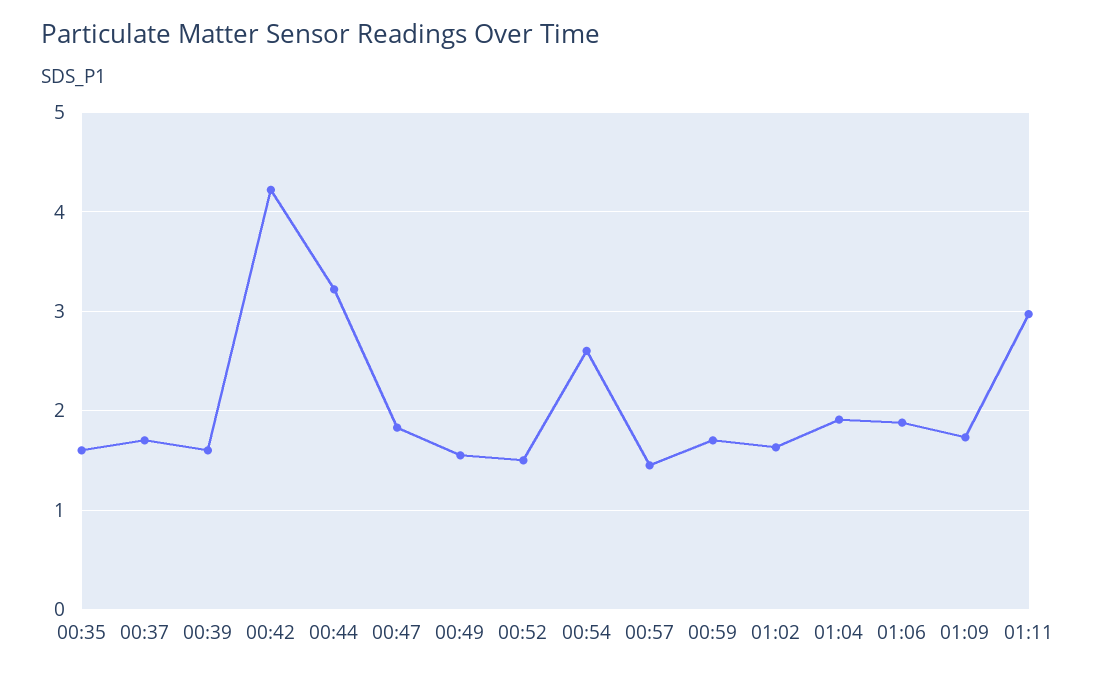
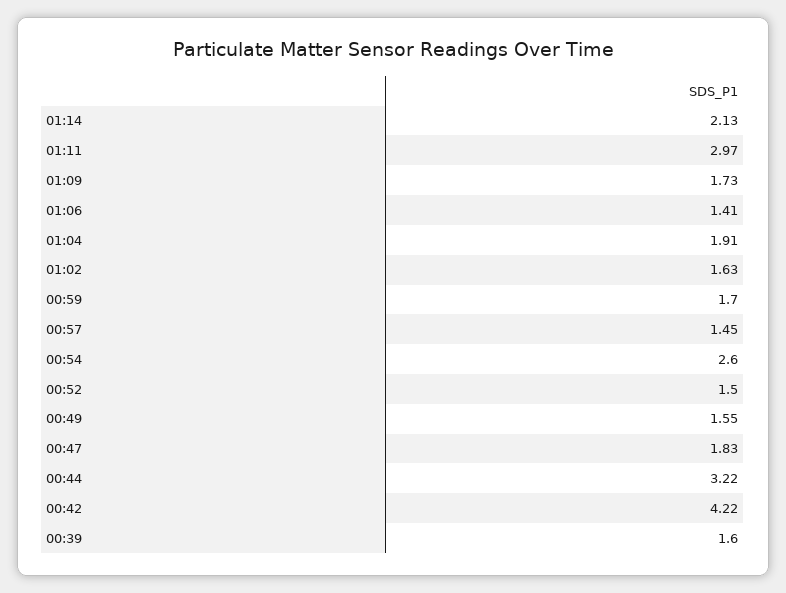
00:35: 1.6 -> none
00:37: 1.7 -> none
01:06: 1.9 -> 1.41
01:14: none -> 2.13

